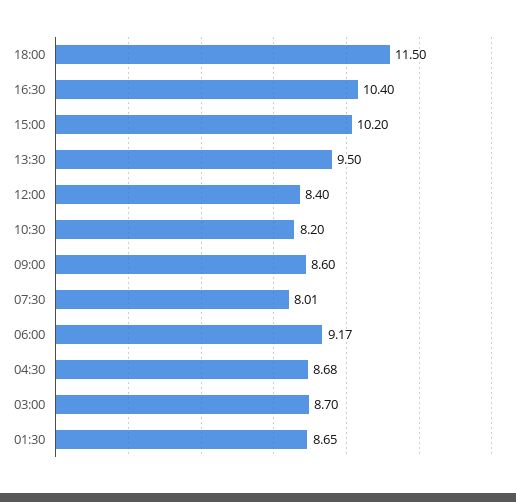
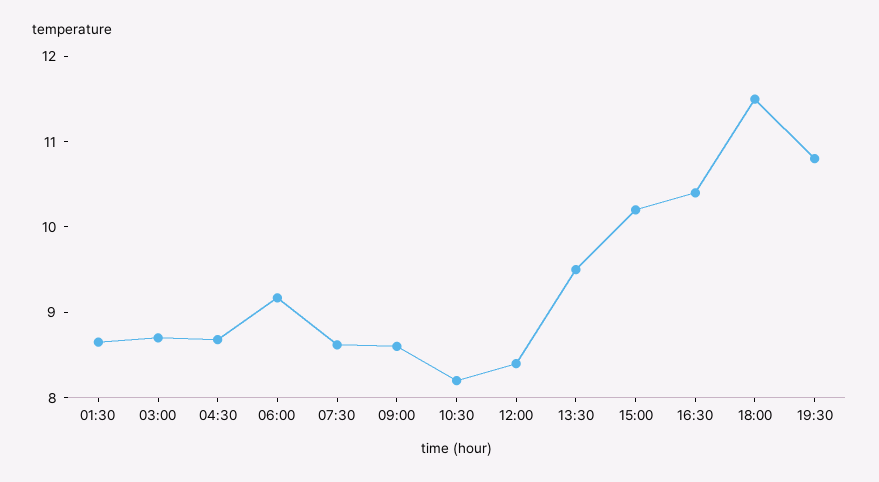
07:30: 8.01 -> 8.6
19:30: none -> 10.8

